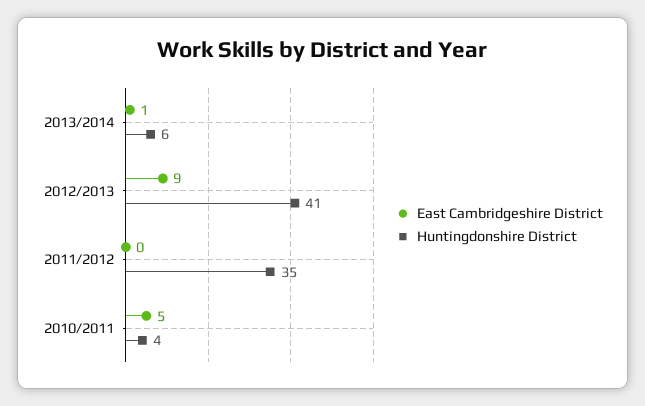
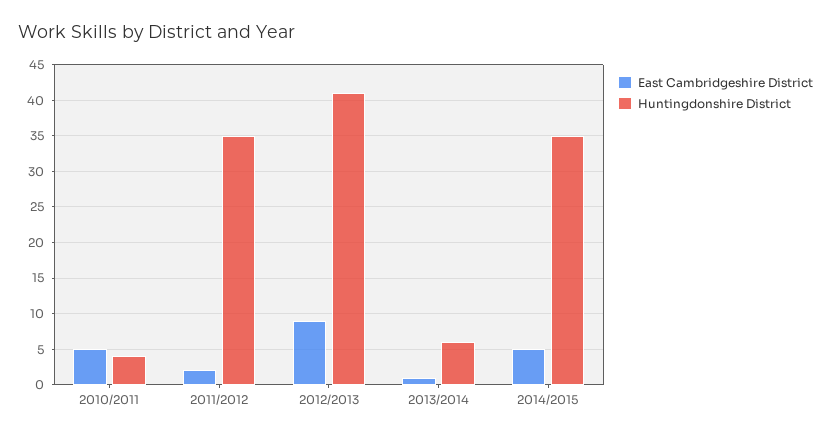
East Cambridgeshire District, 2011/2012: 0 -> 2
East Cambridgeshire District, 2014/2015: none -> 5
Huntingdonshire District, 2014/2015: none -> 35

